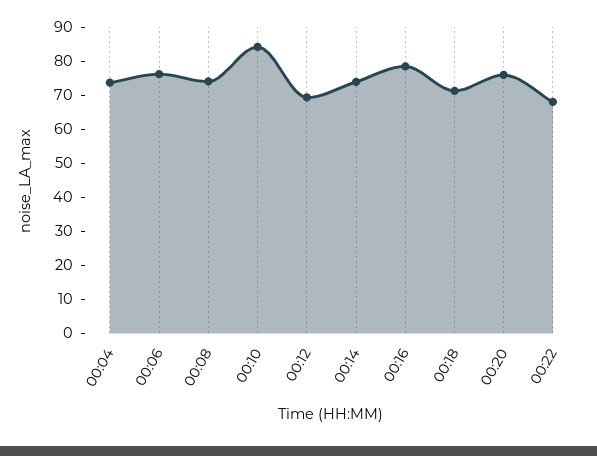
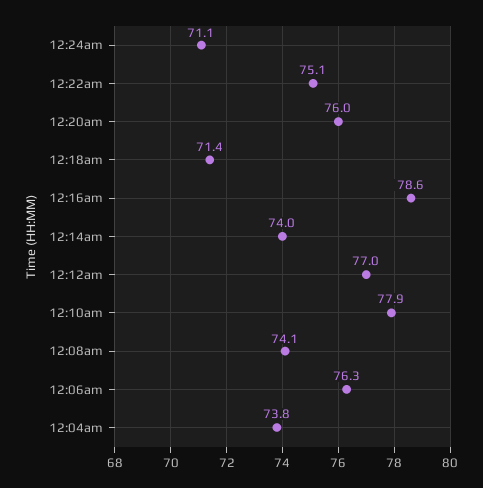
00:10: 85 -> 77.9
00:12: 70 -> 77
00:22: 67.5 -> 75.1
12:24am: none -> 71.1

